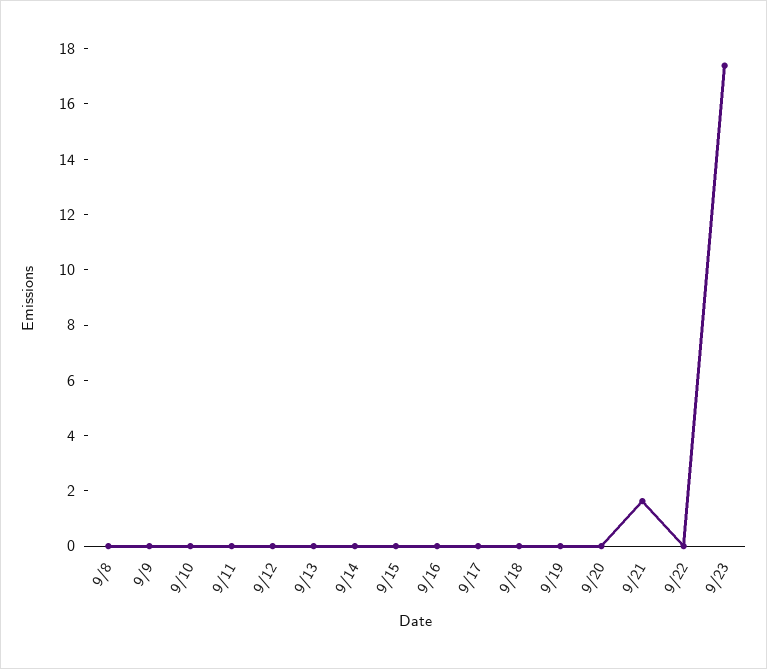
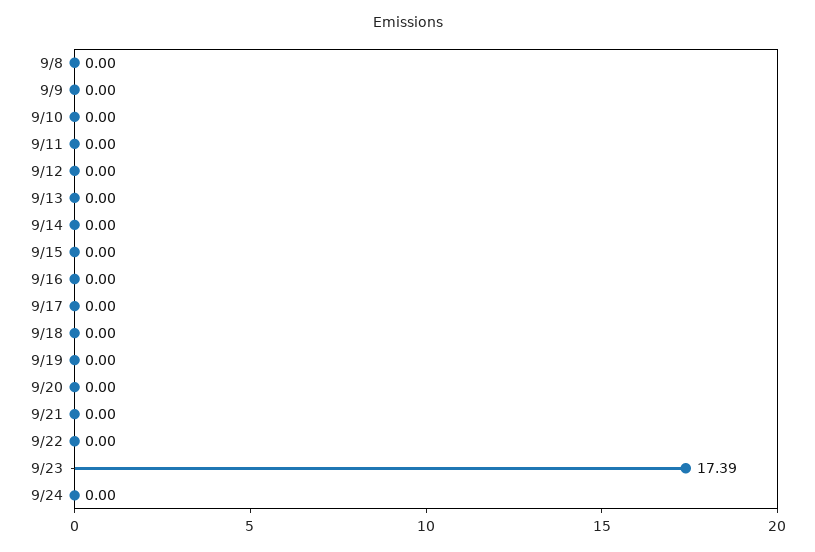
9/21: 1.5 -> 0
9/24: none -> 0

